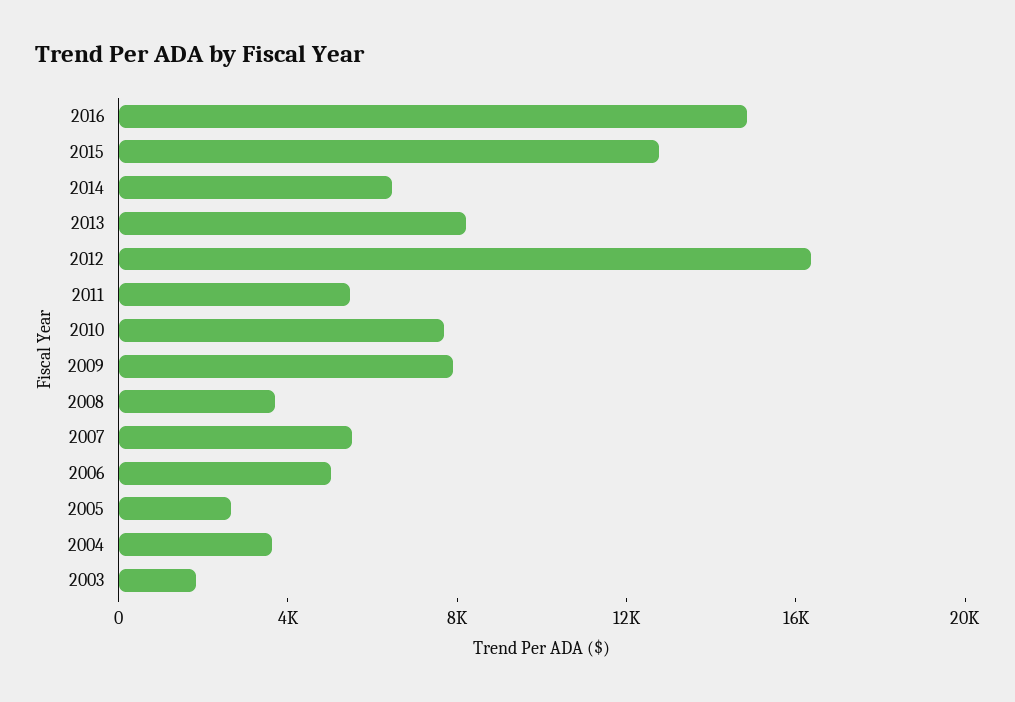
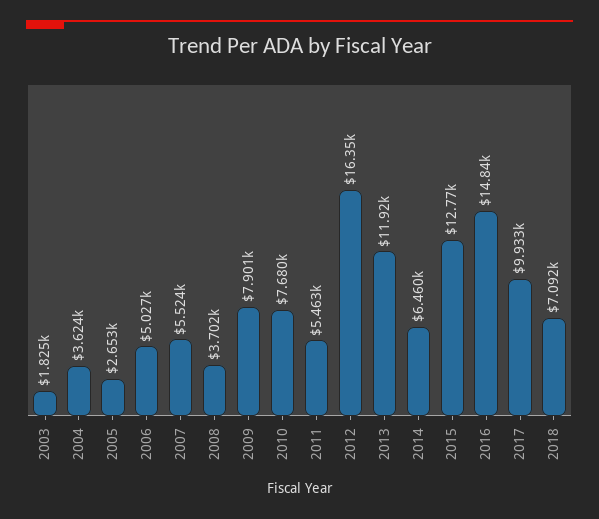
2013: 8000 -> 11920
2017: none -> 9933
2018: none -> 7092

